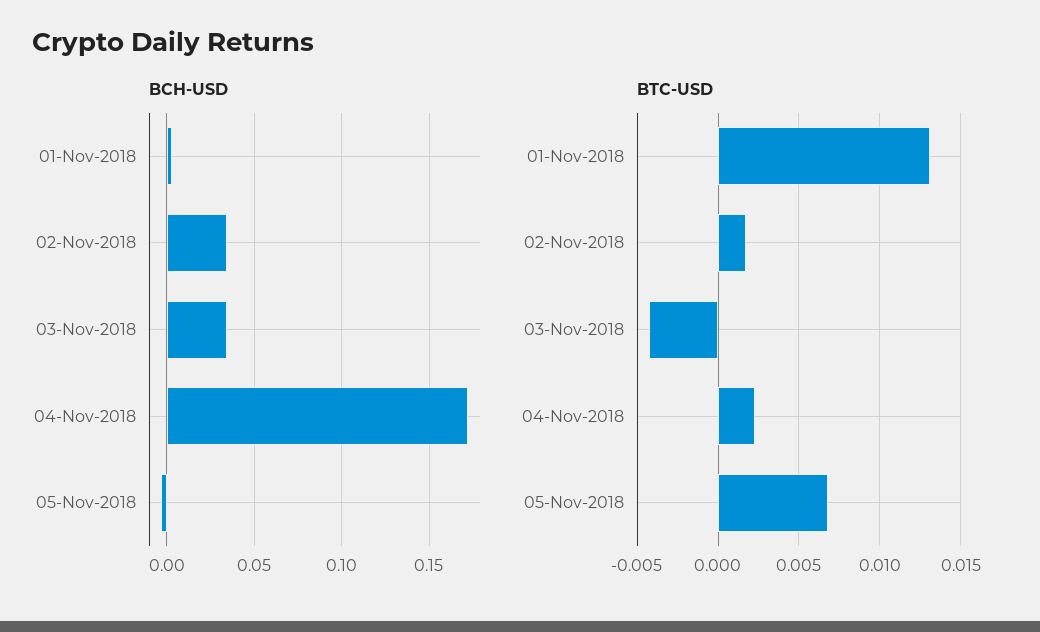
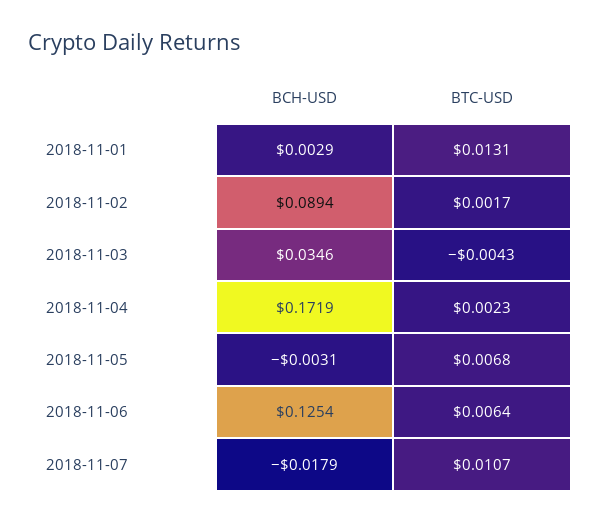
BCH-USD, 02-Nov-2018: 0.035 -> 0.0894
BCH-USD, 2018-11-06: none -> 0.1254
BTC-USD, 2018-11-06: none -> 0.0064
BCH-USD, 2018-11-07: none -> -0.0179
BTC-USD, 2018-11-07: none -> 0.0107

